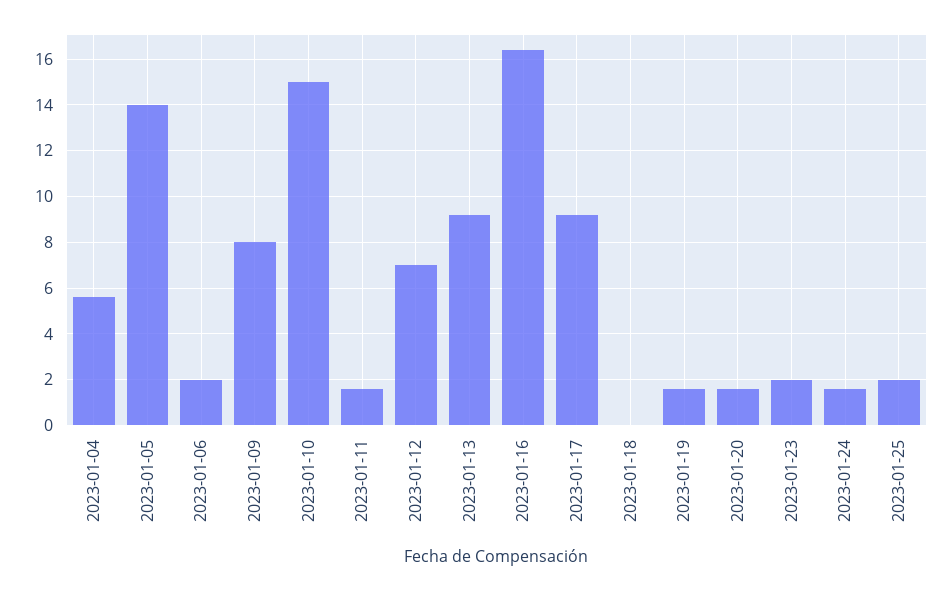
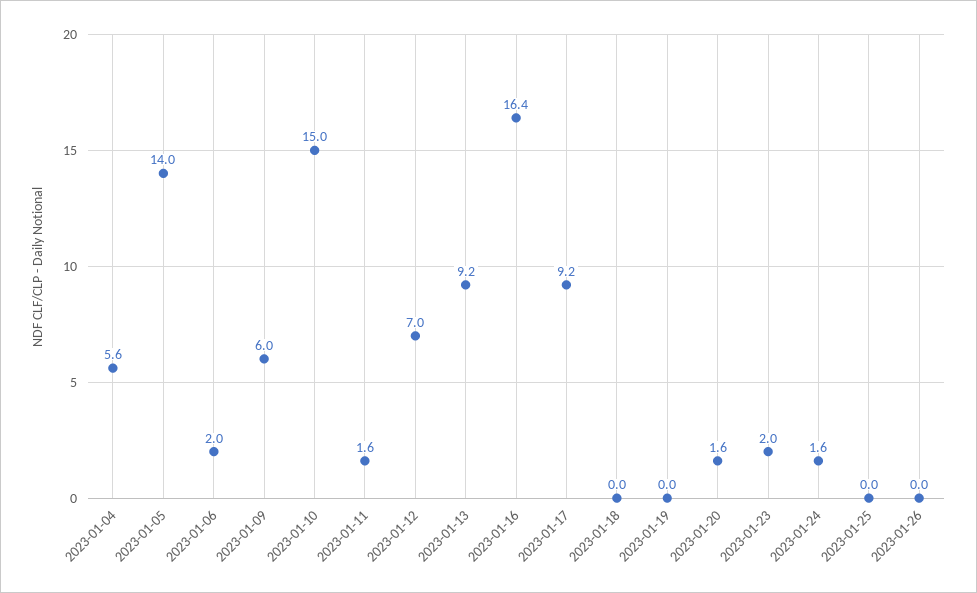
2023-01-09: 8 -> 6
2023-01-19: 1.5 -> 0
2023-01-25: 2 -> 0
2023-01-26: none -> 0

